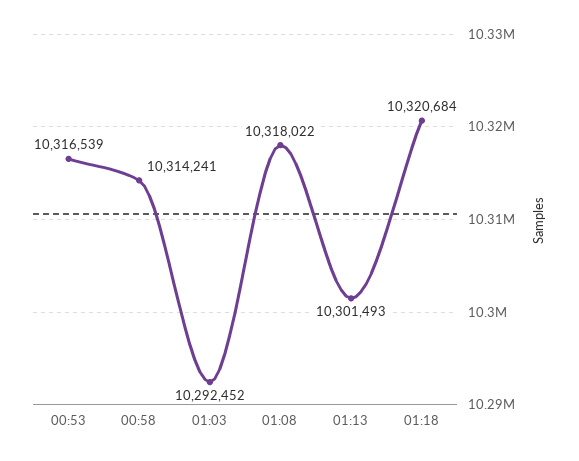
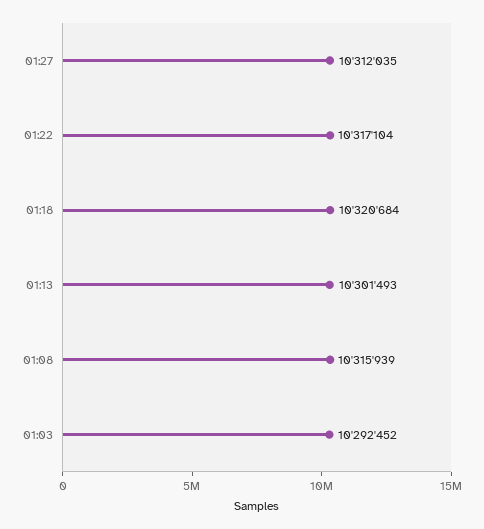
00:53: 10316539 -> none
00:58: 10314241 -> none
01:08: 10318022 -> 10315939
01:27: none -> 10312035
01:22: none -> 10317104

